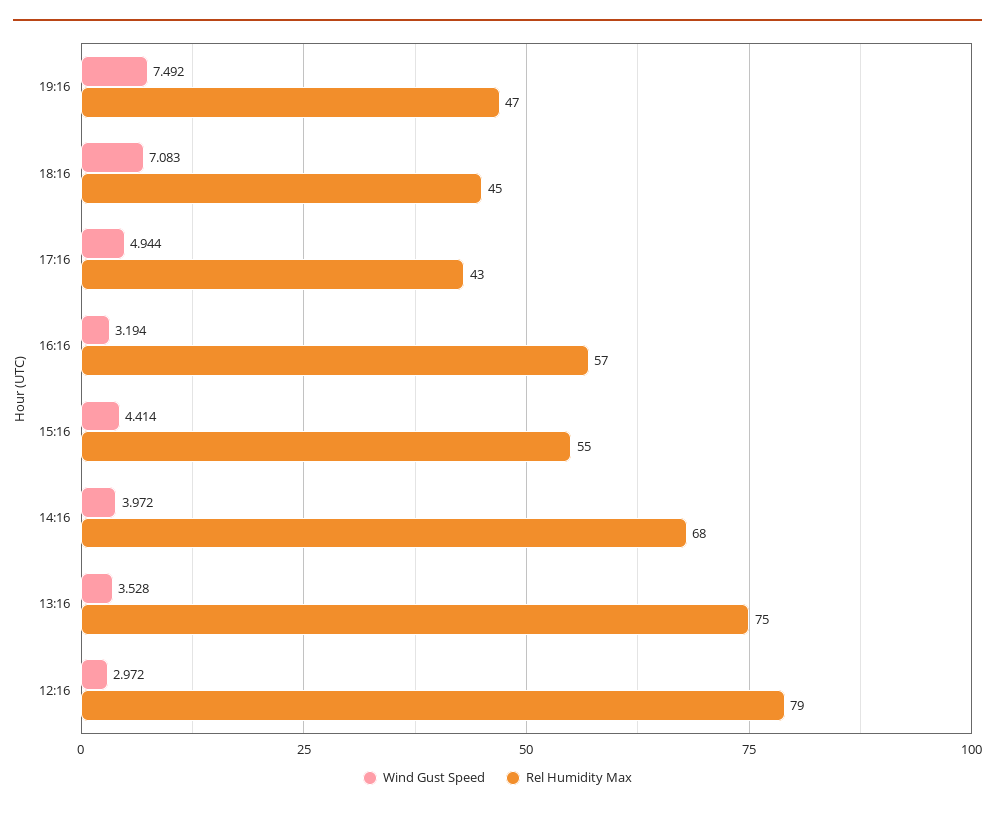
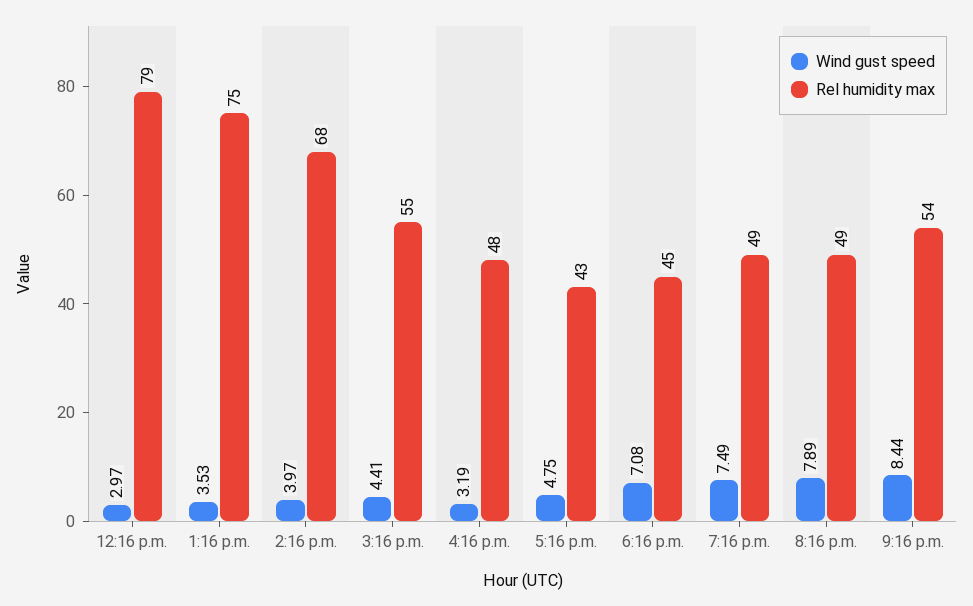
Rel Humidity Max, 19:16: 47 -> 49
Wind Gust Speed, 17:16: 4.944 -> 4.75
Rel Humidity Max, 16:16: 57 -> 48
Wind Gust Speed, 8:16 p.m.: none -> 7.89
Rel Humidity Max, 8:16 p.m.: none -> 49
Wind Gust Speed, 9:16 p.m.: none -> 8.44
Rel Humidity Max, 9:16 p.m.: none -> 54

